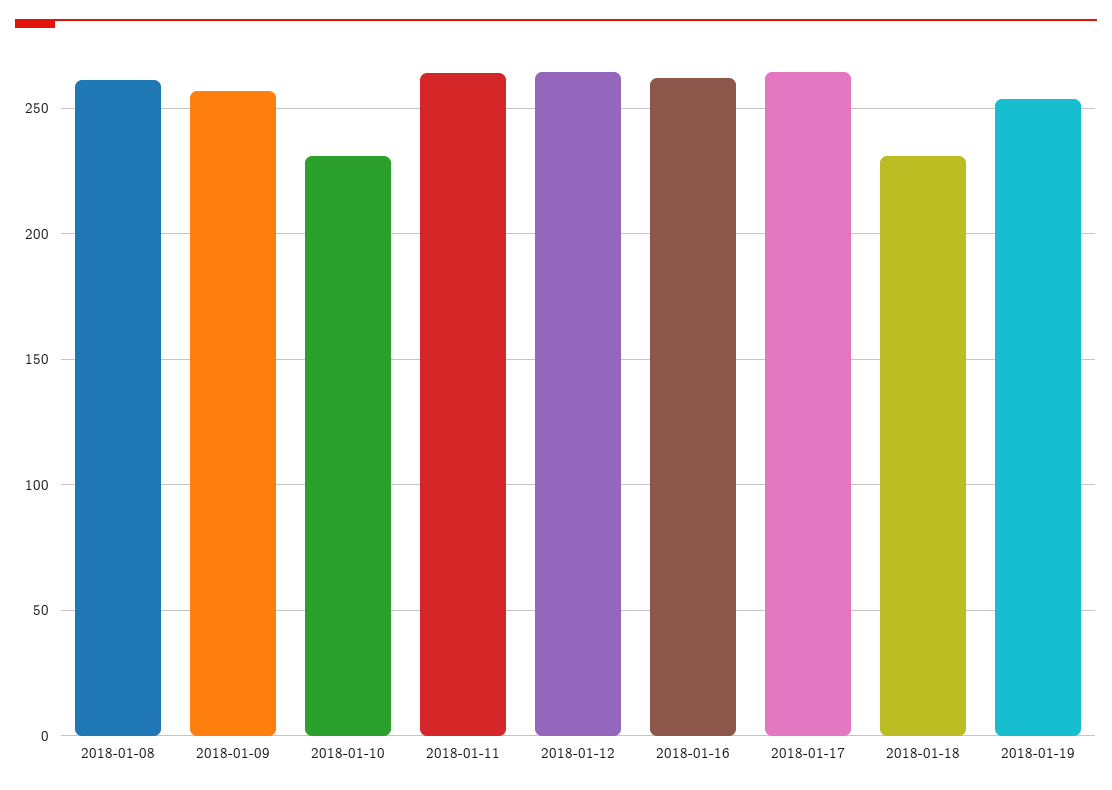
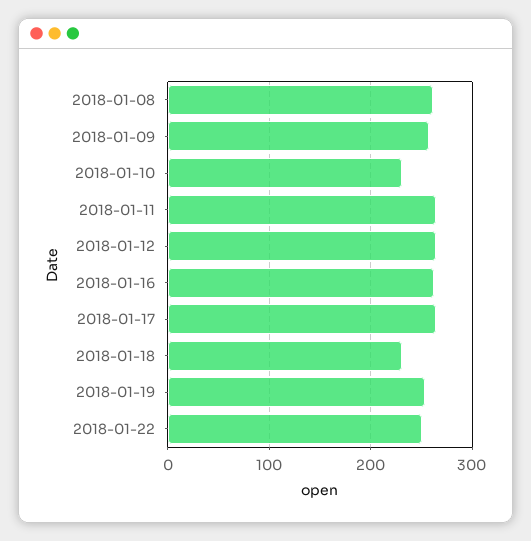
2018-01-22: none -> 250

